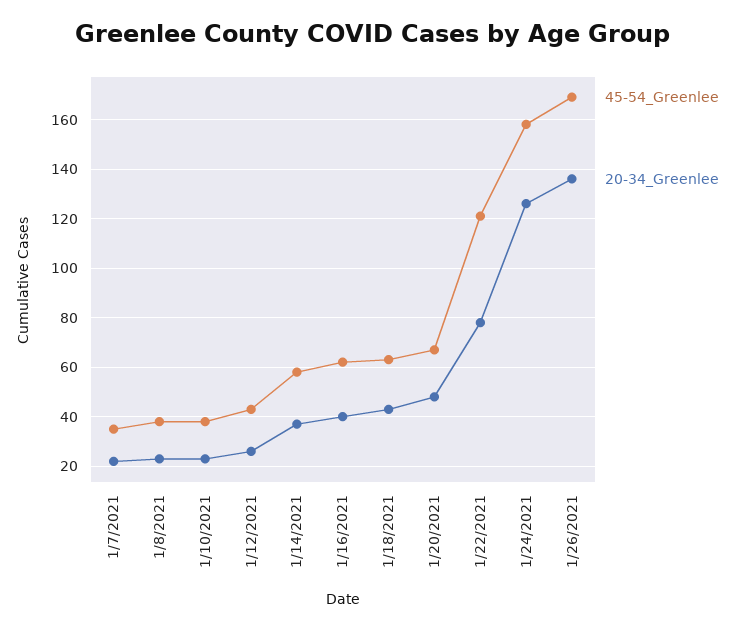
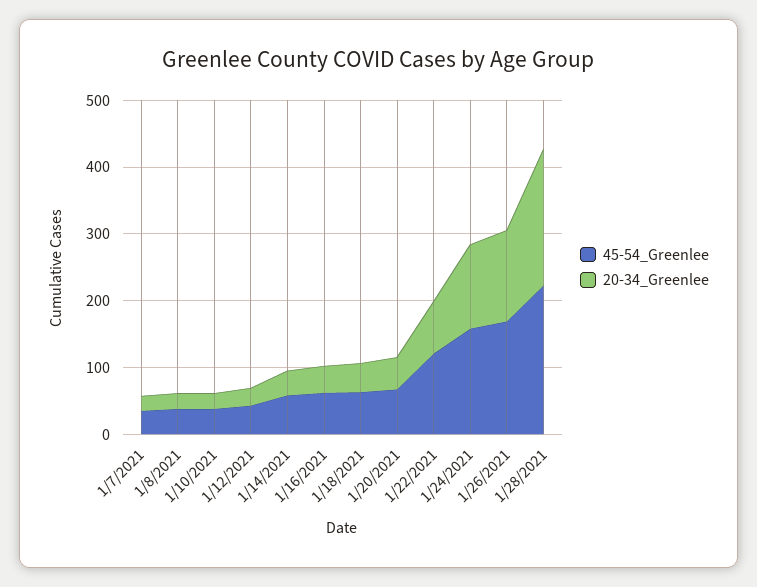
45-54_Greenlee, 1/28/2021: none -> 220
20-34_Greenlee, 1/28/2021: none -> 200

